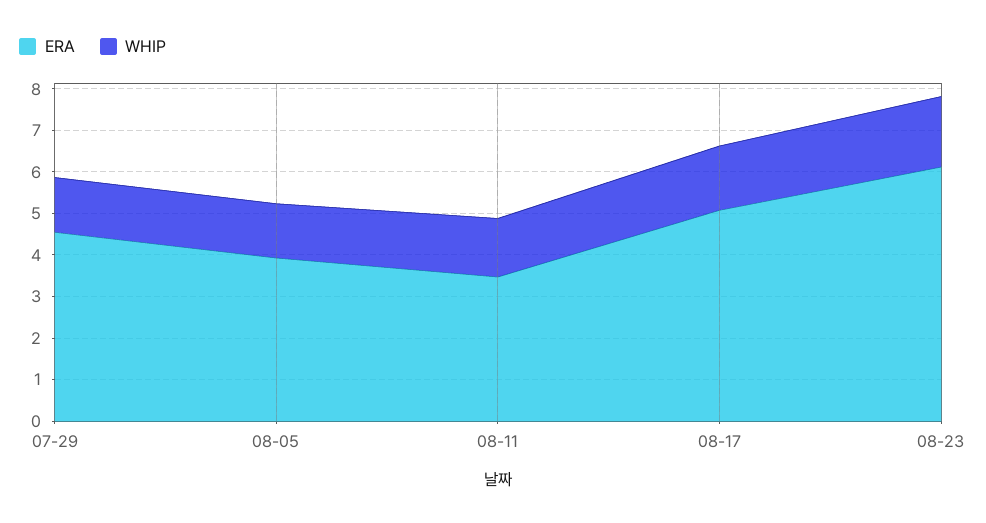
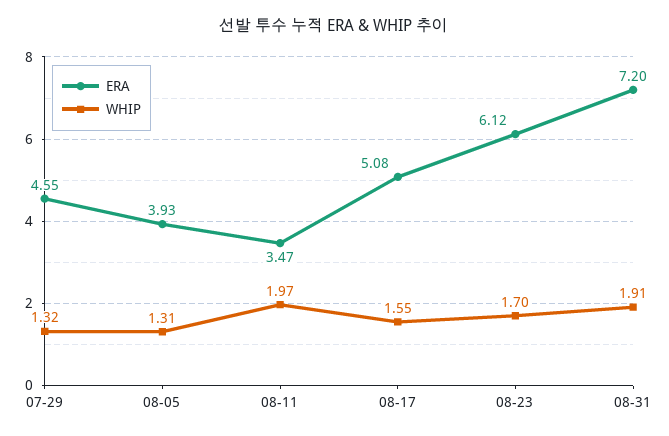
WHIP, 08-11: 1.4 -> 1.97
ERA, 08-31: none -> 7.2
WHIP, 08-31: none -> 1.91

